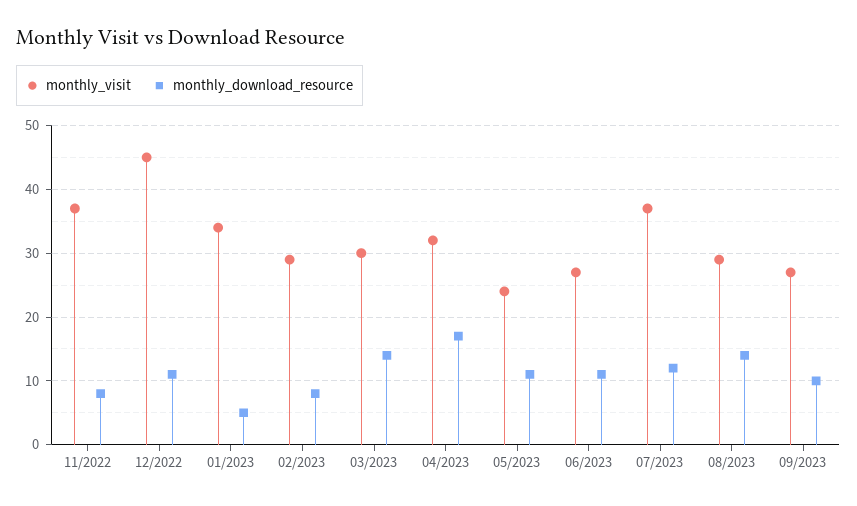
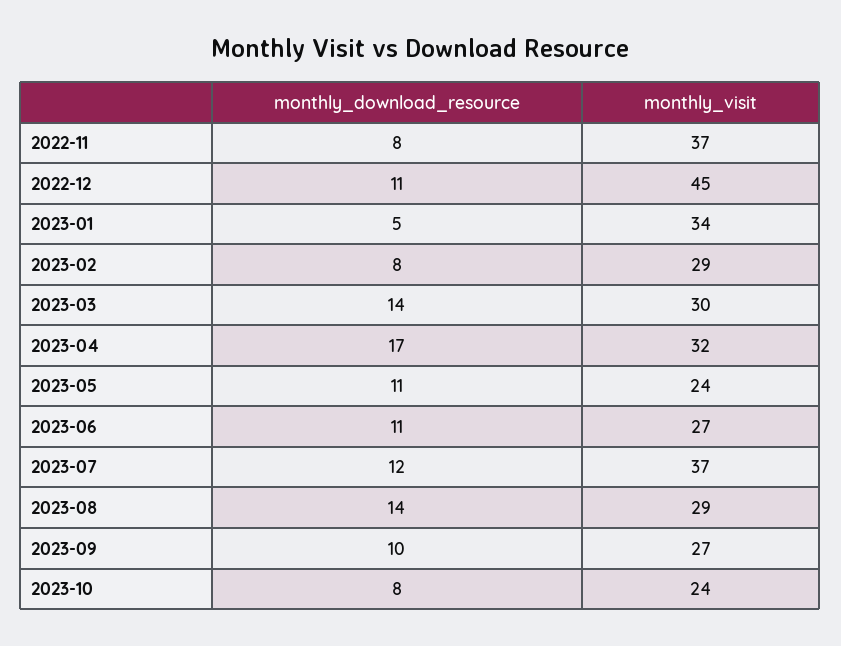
monthly_download_resource, 2023-10: none -> 8
monthly_visit, 2023-10: none -> 24

